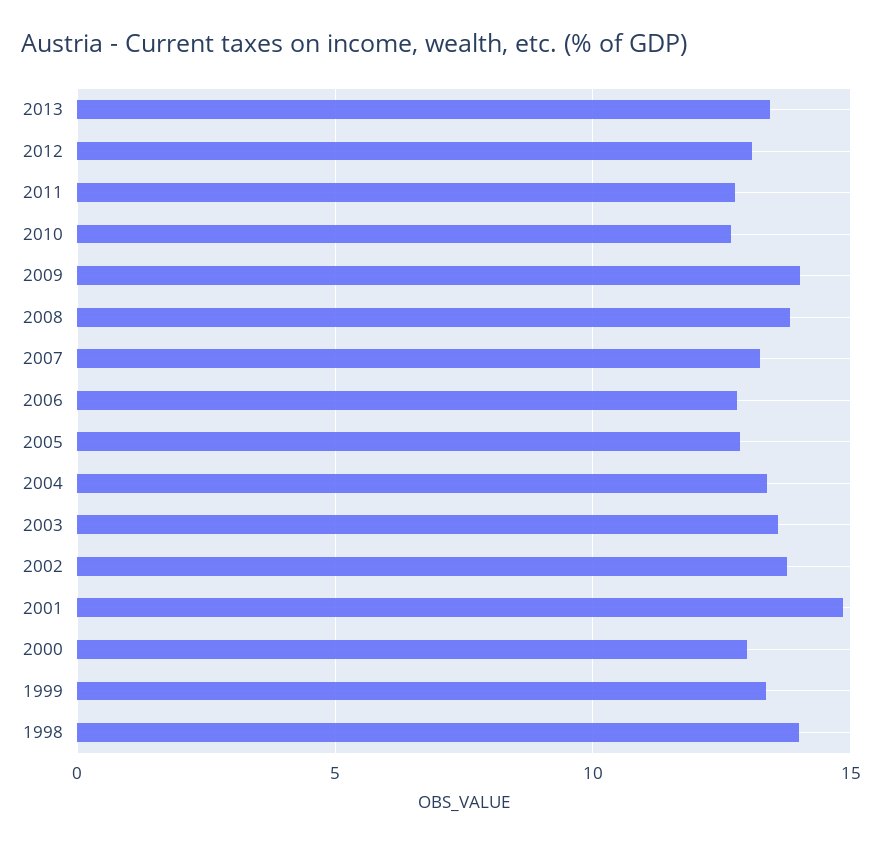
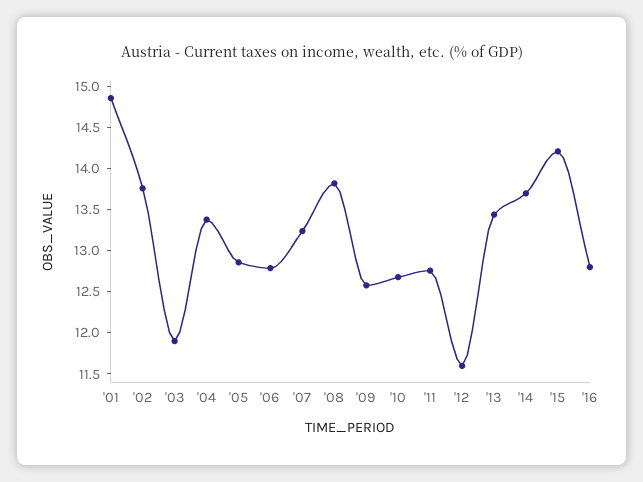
2012: 13 -> 11.6
2009: 14 -> 12.6
2003: 13.5 -> 11.9
2000: 13 -> none
1999: 13.5 -> none
1998: 14 -> none
'14: none -> 13.7
'15: none -> 14.2
'16: none -> 12.8

